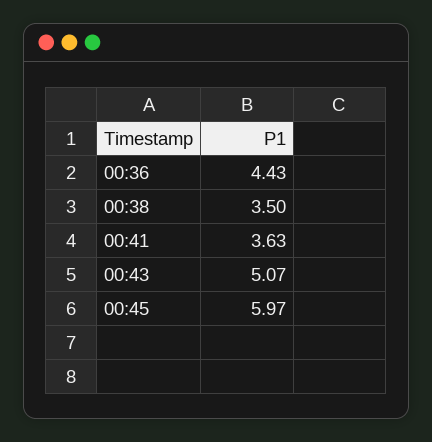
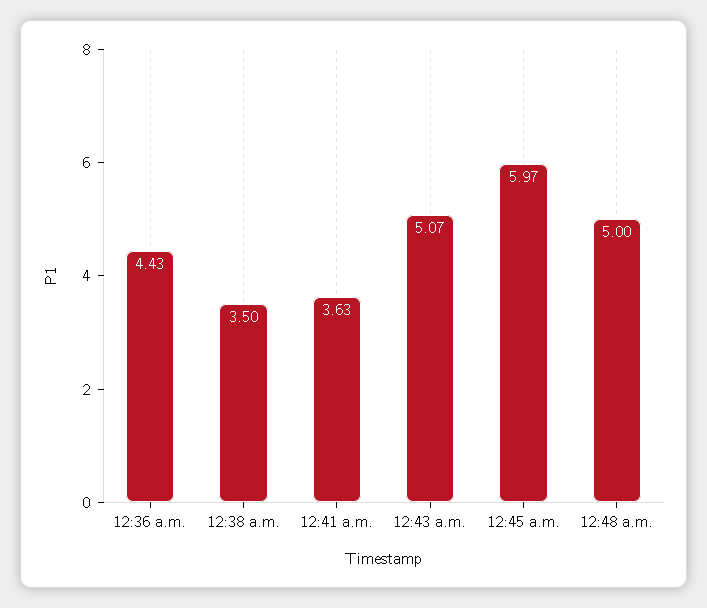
12:48 a.m.: none -> 5

